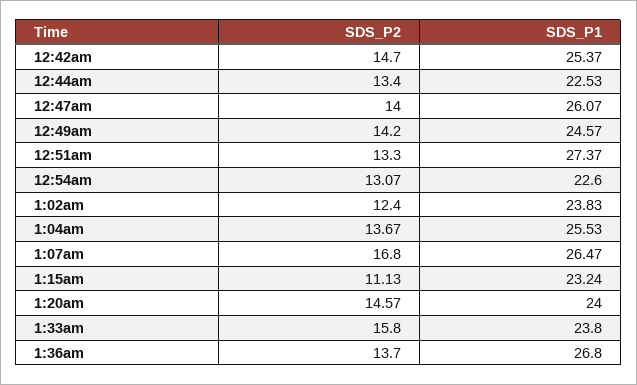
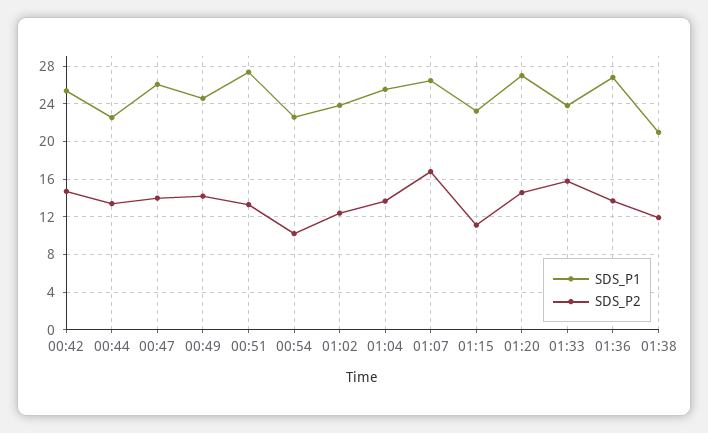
SDS_P2, 12:54am: 13.07 -> 10
SDS_P1, 1:20am: 24 -> 27
SDS_P1, 01:38: none -> 21
SDS_P2, 01:38: none -> 12

